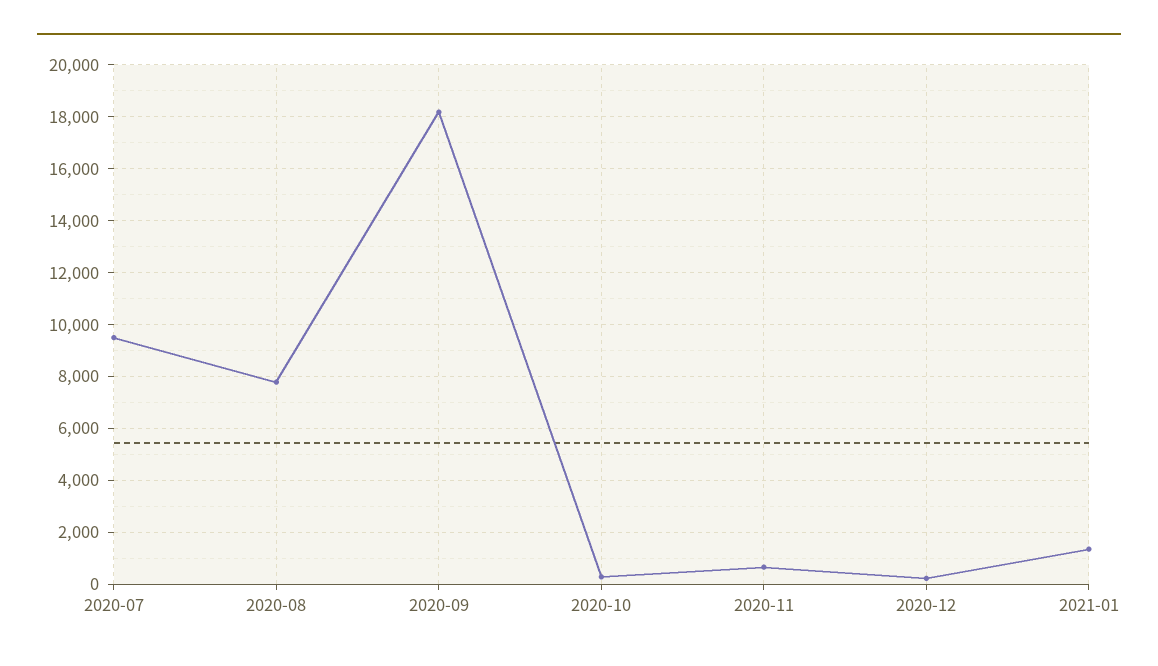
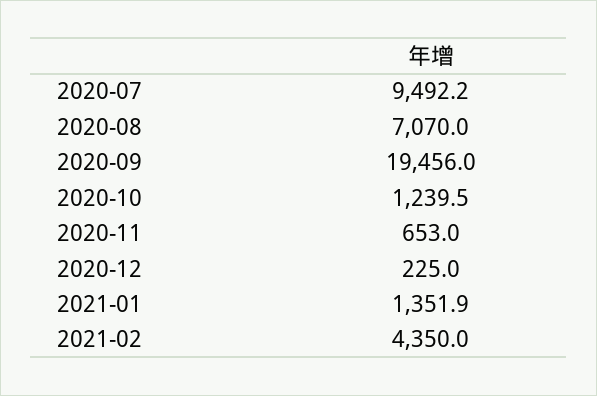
2020-08: 7750 -> 7070
2020-09: 18250 -> 19456
2020-10: 250 -> 1239.5
2021-02: none -> 4350

